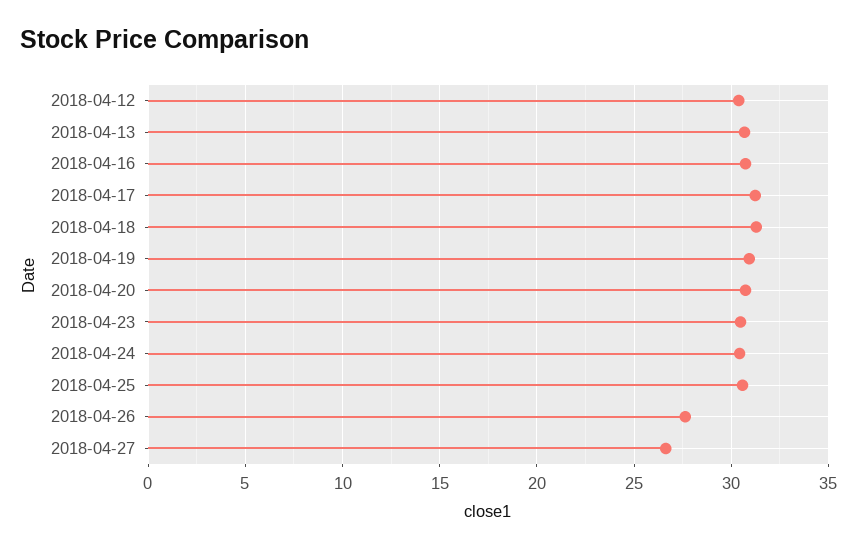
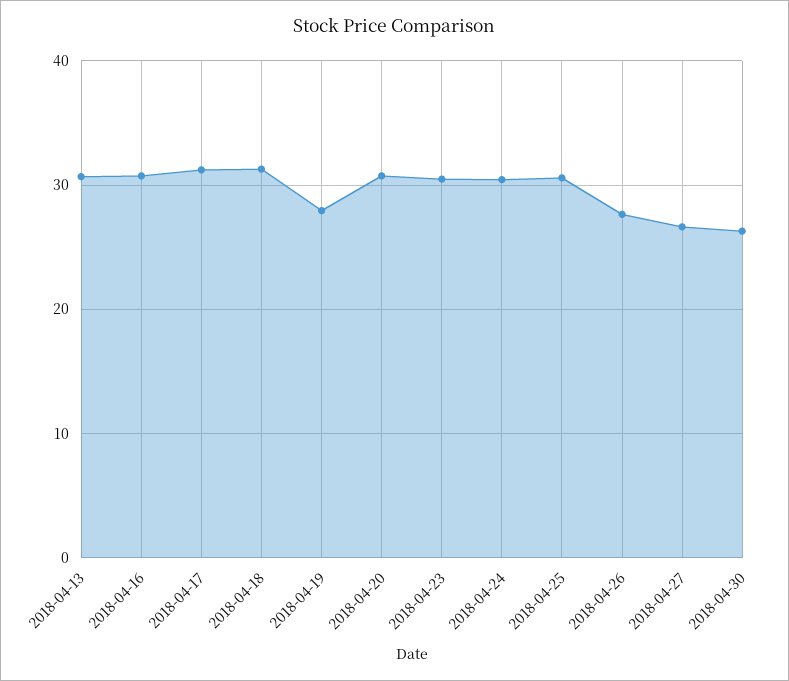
2018-04-12: 30.5 -> none
2018-04-19: 31 -> 28
2018-04-30: none -> 26

